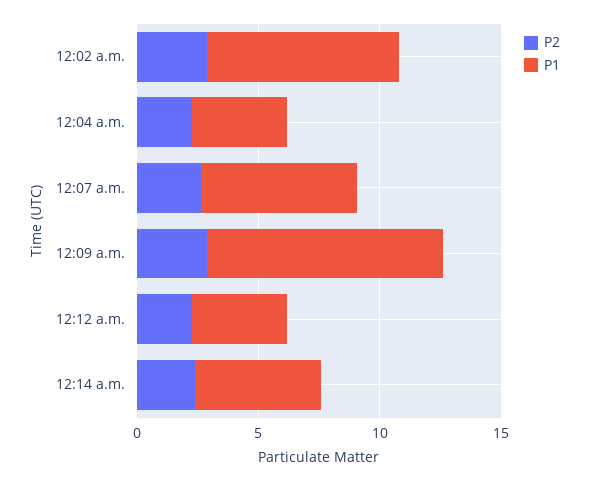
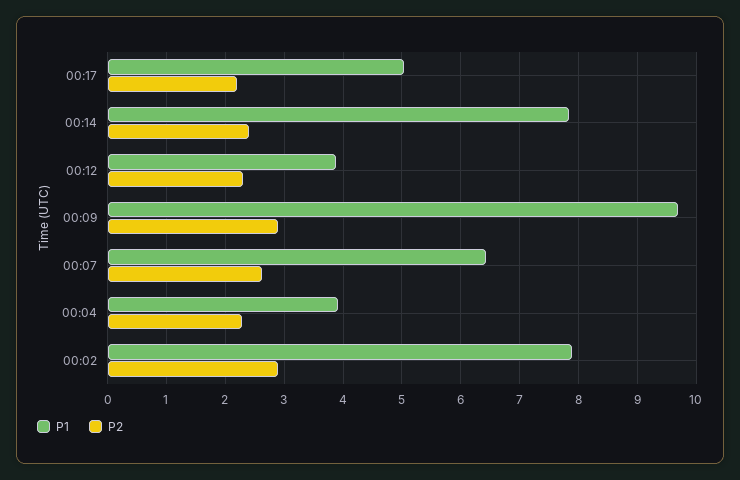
P1, 12:14 a.m.: 5 -> 7.8
P1, 00:17: none -> 5
P2, 00:17: none -> 2.2

